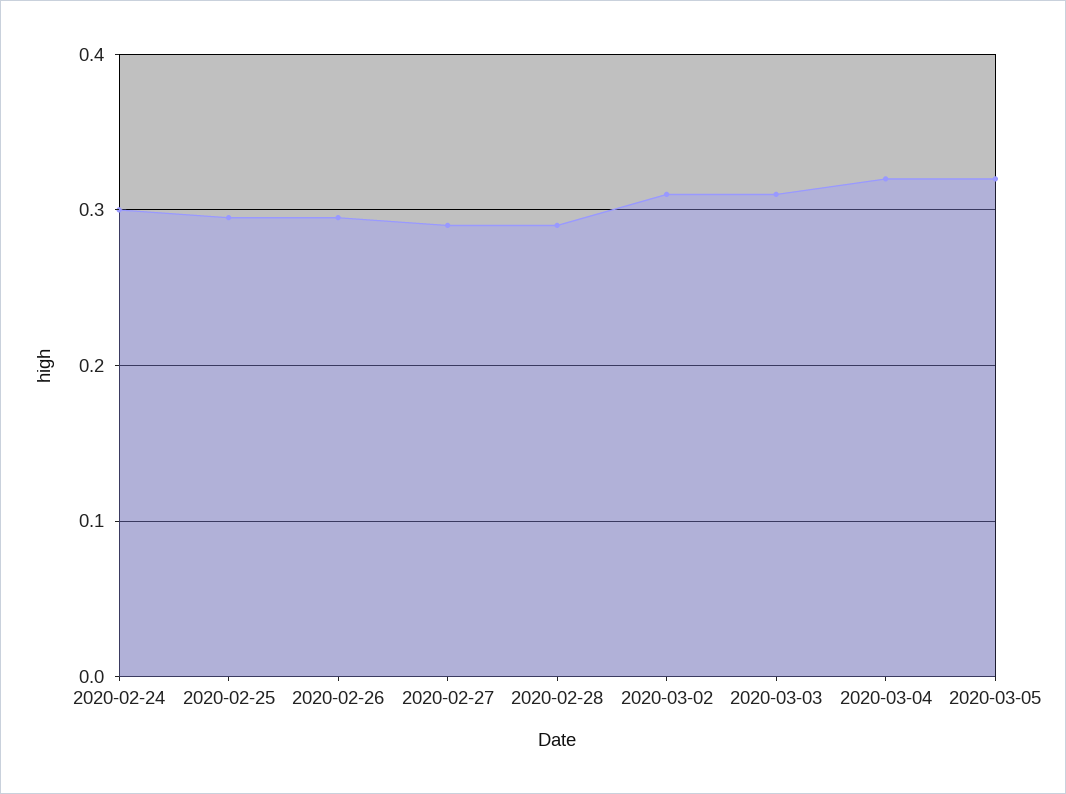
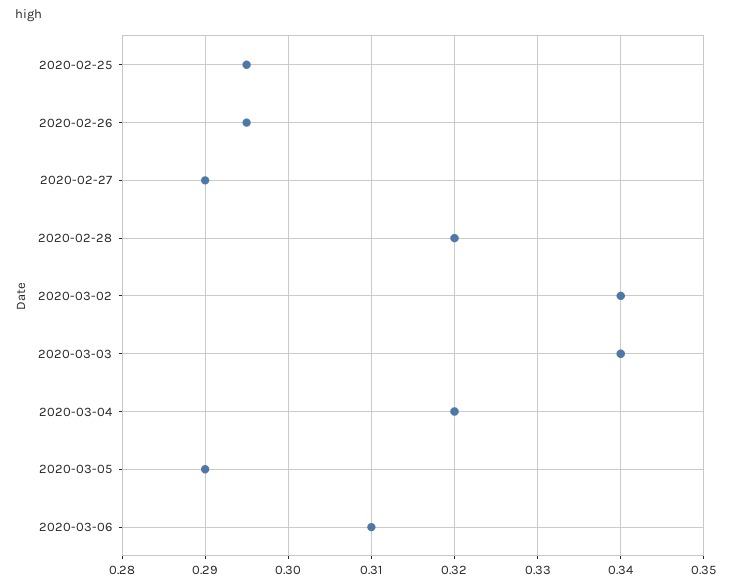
2020-02-24: 0.3 -> none
2020-02-28: 0.29 -> 0.32
2020-03-02: 0.31 -> 0.34
2020-03-03: 0.31 -> 0.34
2020-03-05: 0.32 -> 0.29
2020-03-06: none -> 0.31

